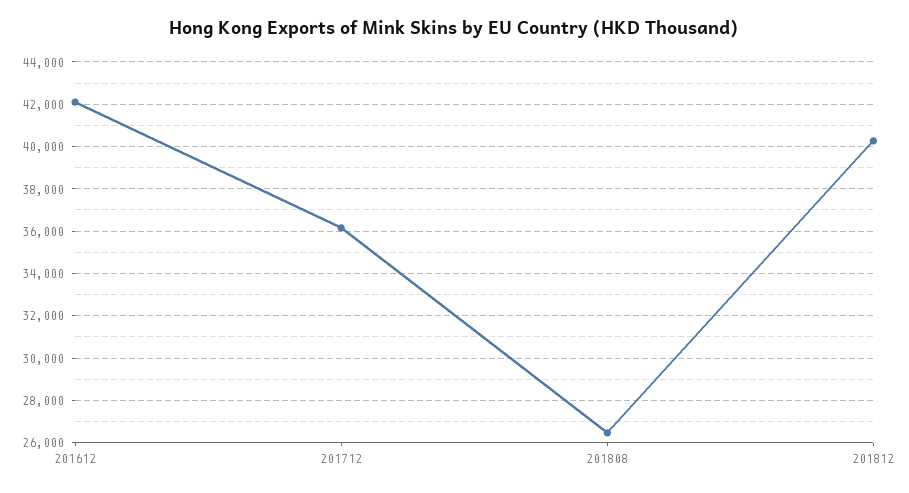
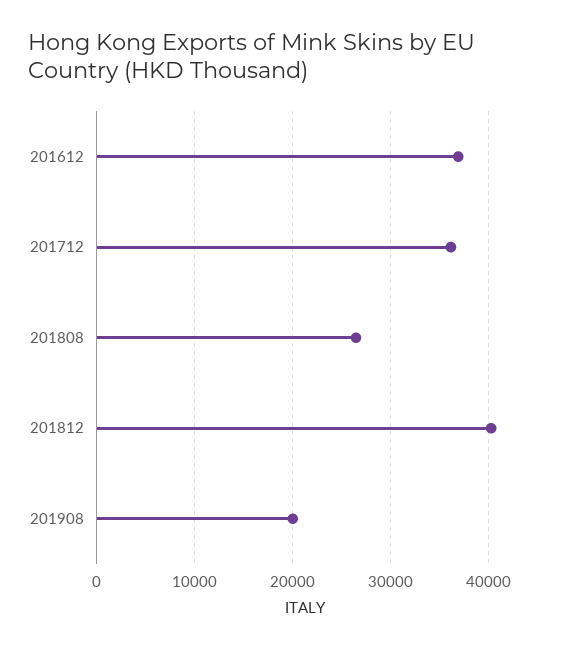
201612: 42000 -> 37000
201908: none -> 20000

